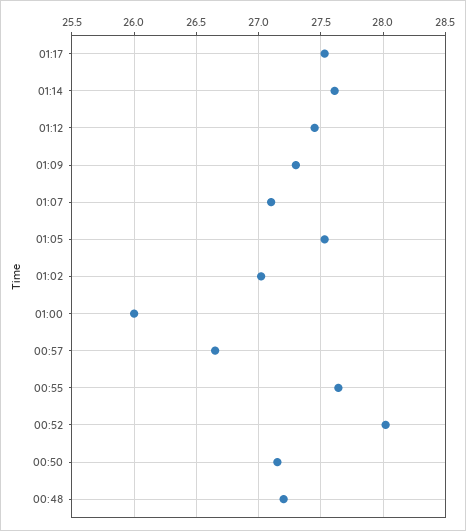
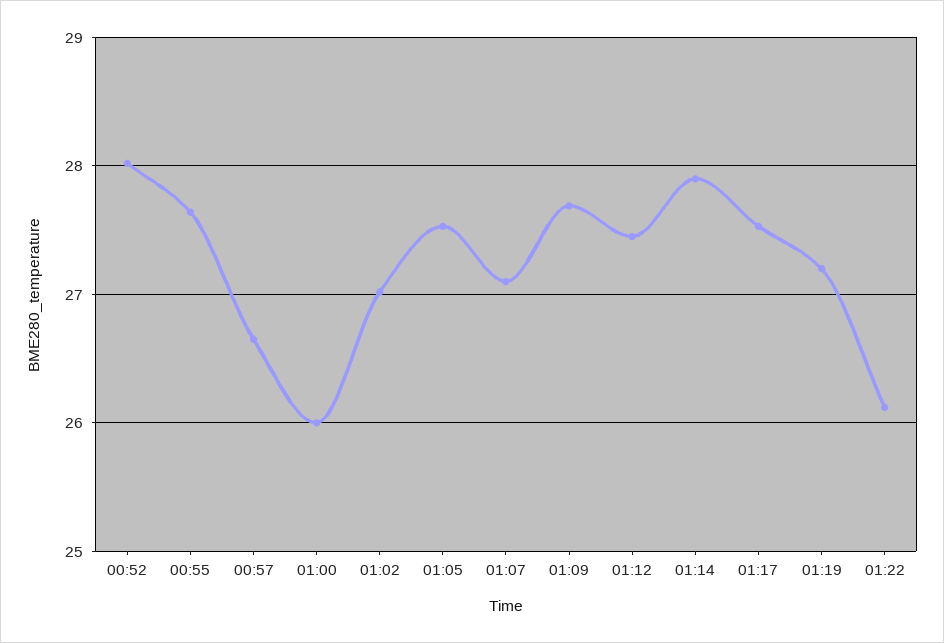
01:14: 27.6 -> 27.9
01:09: 27.3 -> 27.7
00:50: 27.15 -> none
00:48: 27.2 -> none
01:19: none -> 27.2
01:22: none -> 26.1

